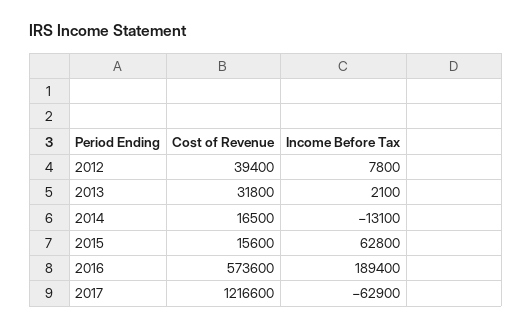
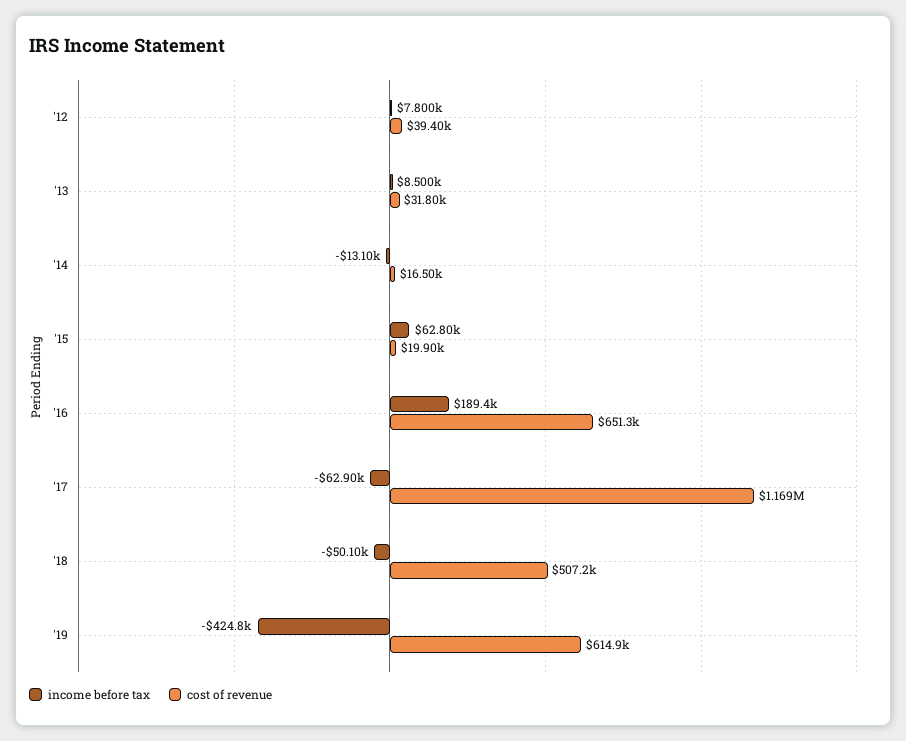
Income Before Tax, 2013: 2100 -> 8500
Cost of Revenue, 2015: 15600 -> 19900
Cost of Revenue, 2016: 573600 -> 651300
Cost of Revenue, 2017: 1216600 -> 1169000
Income Before Tax, '18: none -> -50100
Cost of Revenue, '18: none -> 507200
Income Before Tax, '19: none -> -424800
Cost of Revenue, '19: none -> 614900

